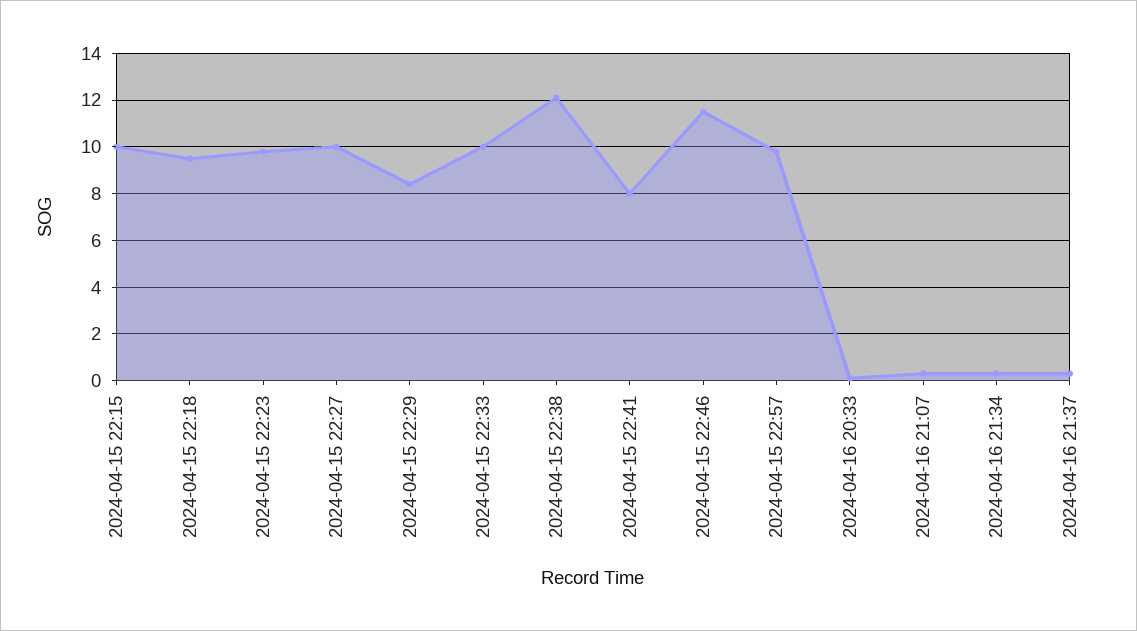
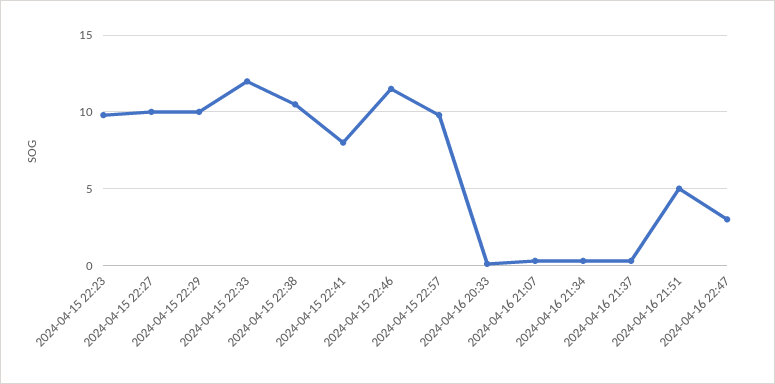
2024-04-15 22:15: 10 -> none
2024-04-15 22:18: 9.5 -> none
2024-04-15 22:29: 8.5 -> 10
2024-04-15 22:33: 10 -> 12
2024-04-15 22:38: 12 -> 10.5
2024-04-16 21:51: none -> 5
2024-04-16 22:47: none -> 3

